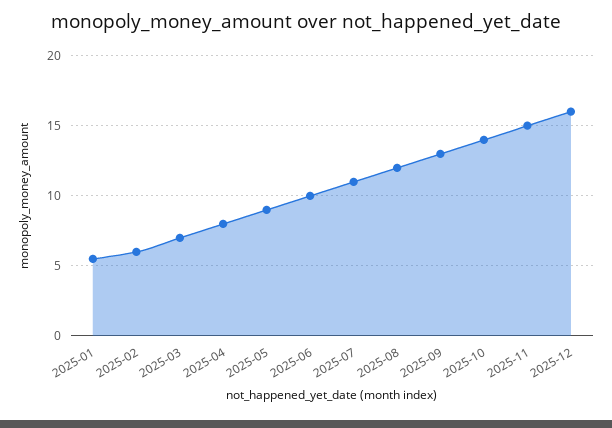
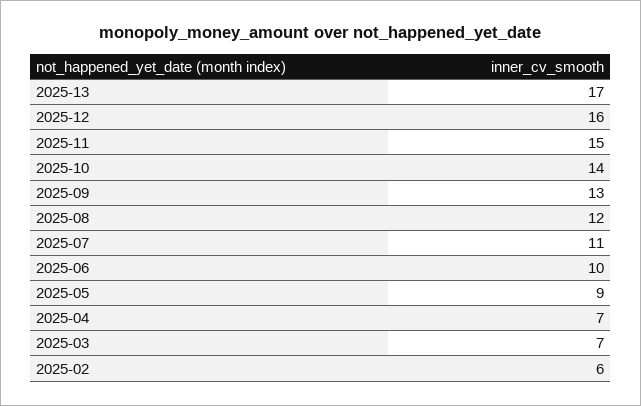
2025-01: 5.5 -> none
2025-04: 8 -> 7
2025-13: none -> 17

